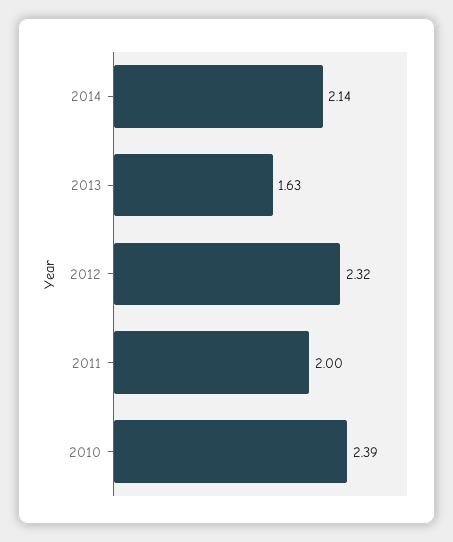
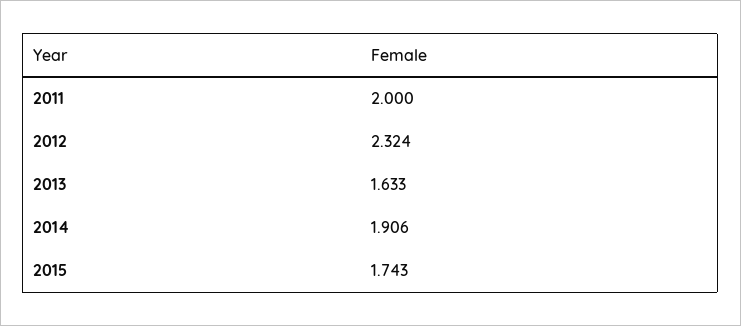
2014: 2.14 -> 1.906
2010: 2.39 -> none
2015: none -> 1.743

